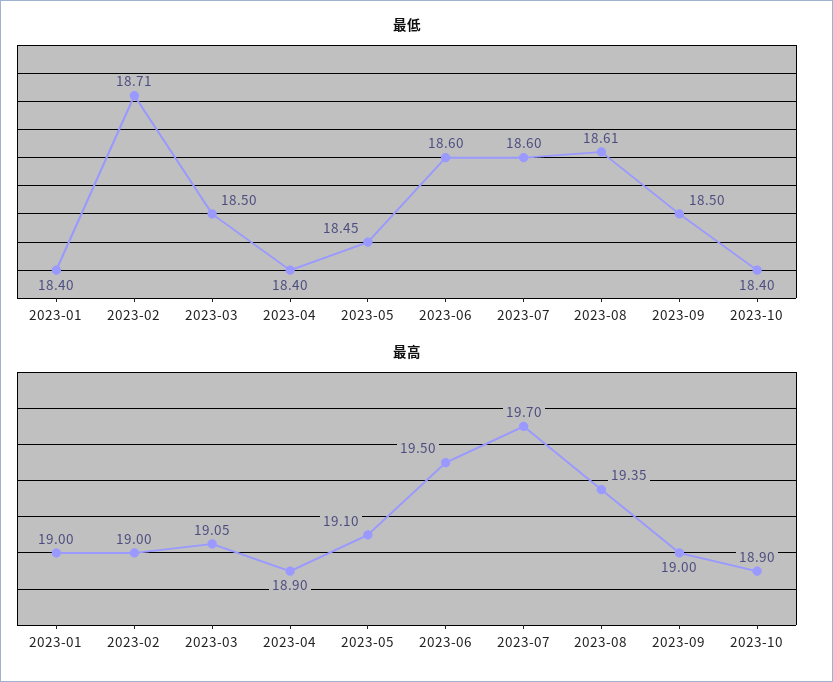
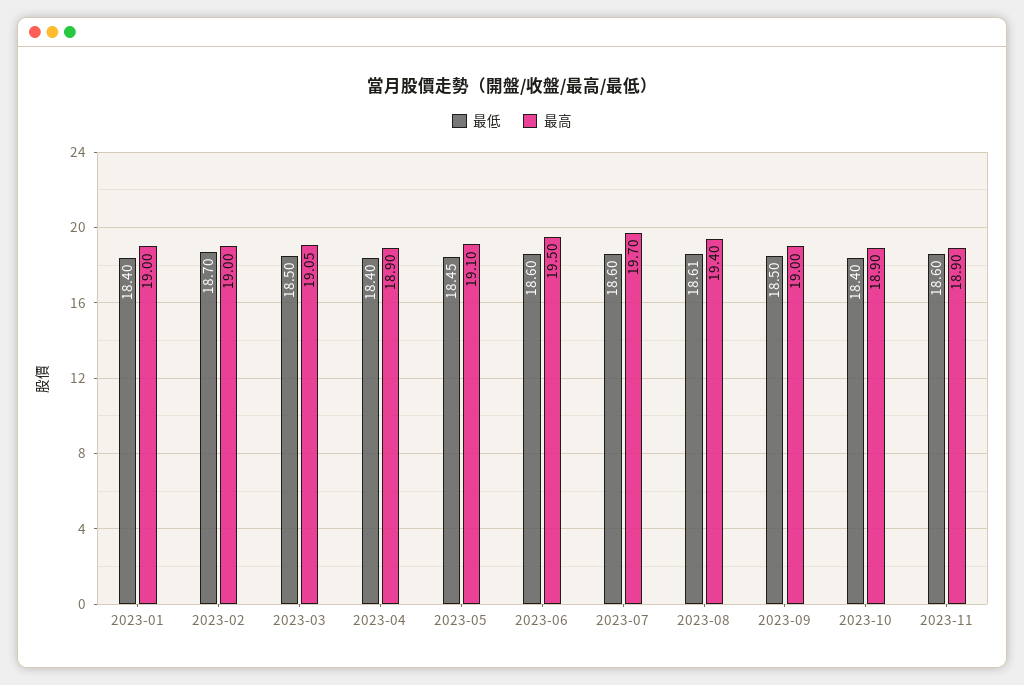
最低, 2023-02: 18.71 -> 18.7
最高, 2023-08: 19.35 -> 19.4
最低, 2023-11: none -> 18.6
最高, 2023-11: none -> 18.9

